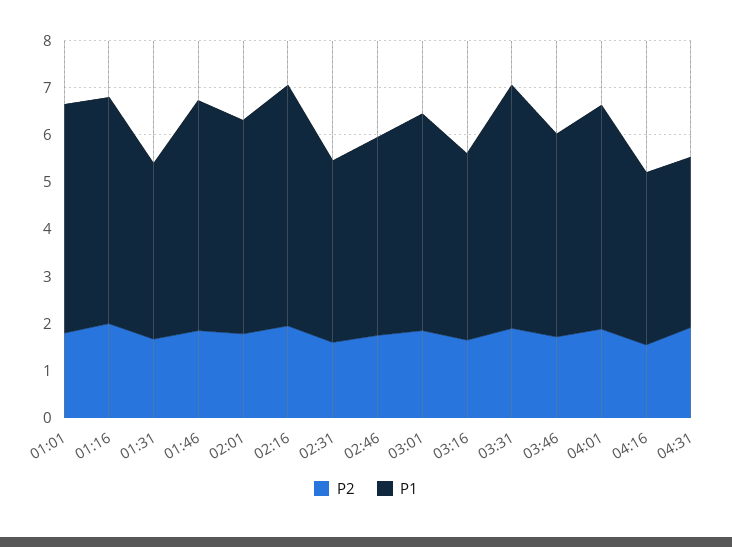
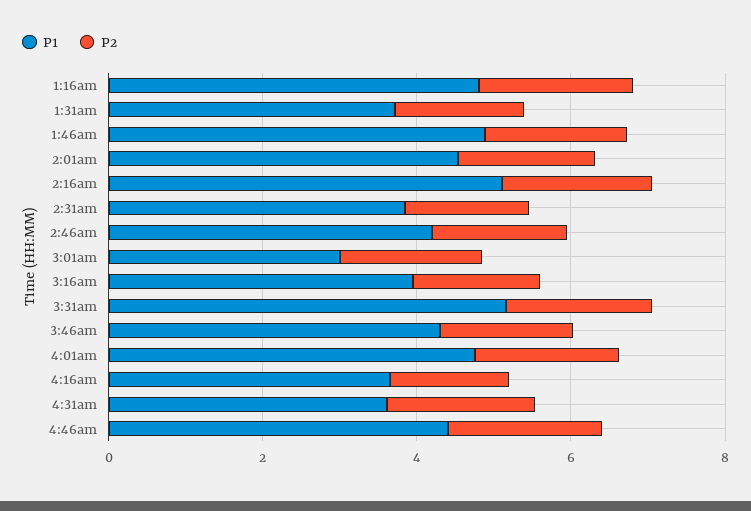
P2, 01:01: 1.8 -> none
P1, 01:01: 4.8 -> none
P1, 03:01: 4.6 -> 3
P1, 4:46am: none -> 4.5
P2, 4:46am: none -> 2

